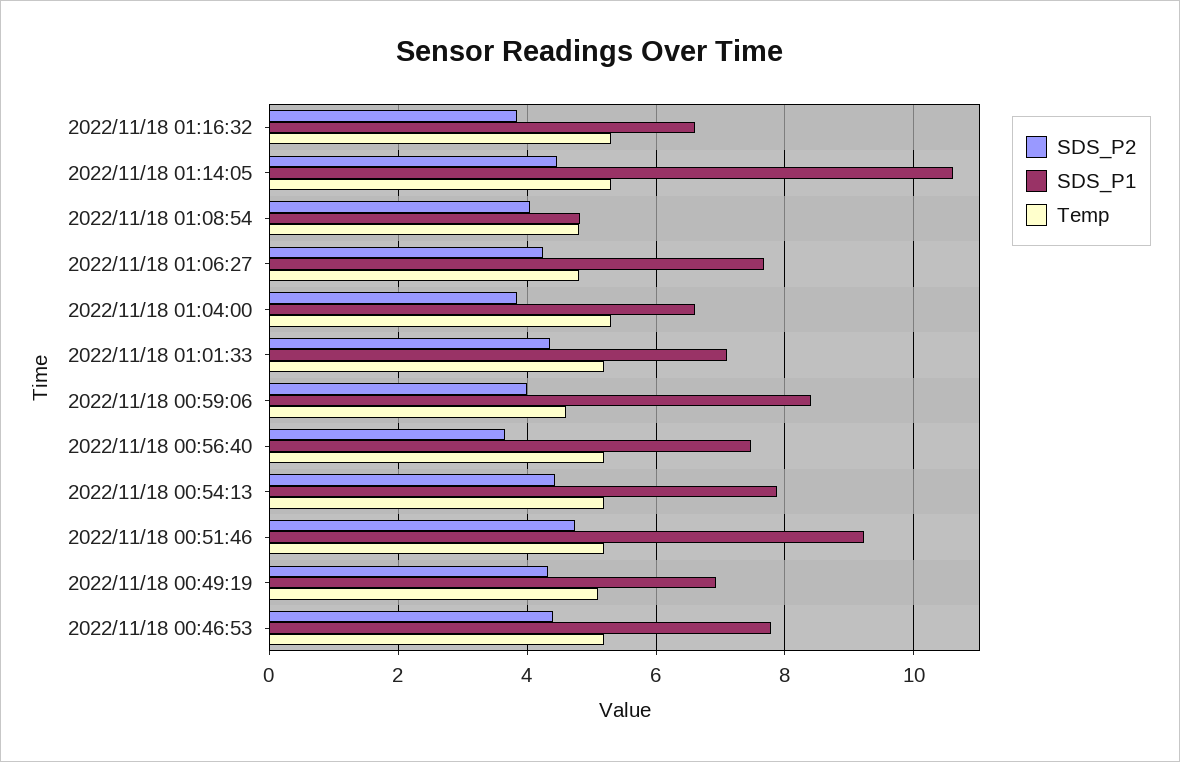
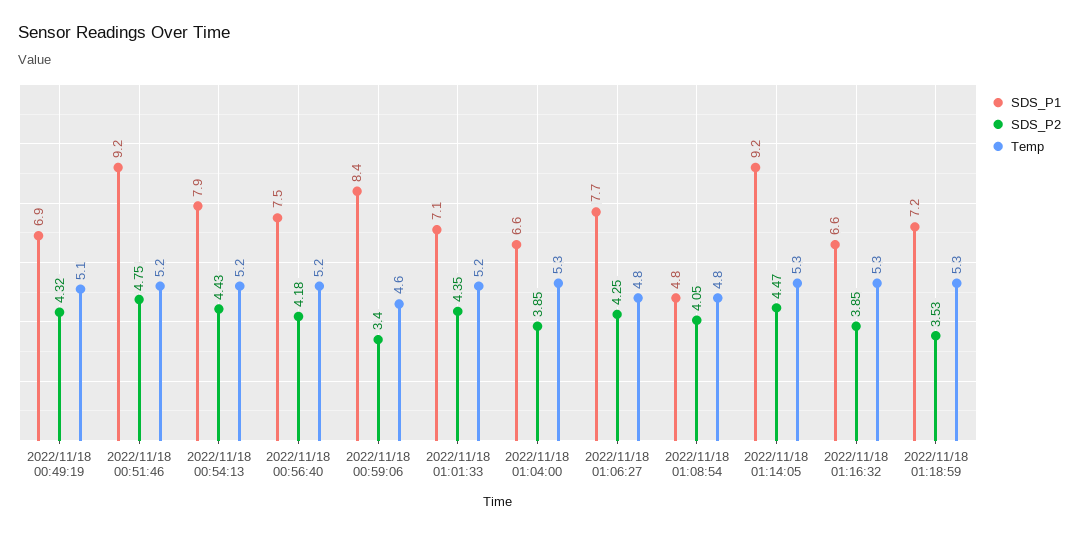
SDS_P1, 2022/11/18 01:14:05: 10.6 -> 9.2
SDS_P2, 2022/11/18 00:59:06: 4 -> 3.4
SDS_P2, 2022/11/18 00:56:40: 3.6 -> 4.18
SDS_P2, 2022/11/18 00:46:53: 4.4 -> none
SDS_P1, 2022/11/18 00:46:53: 7.8 -> none
Temp, 2022/11/18 00:46:53: 5.2 -> none
SDS_P1, 2022/11/18 01:18:59: none -> 7.2
SDS_P2, 2022/11/18 01:18:59: none -> 3.53
Temp, 2022/11/18 01:18:59: none -> 5.3

